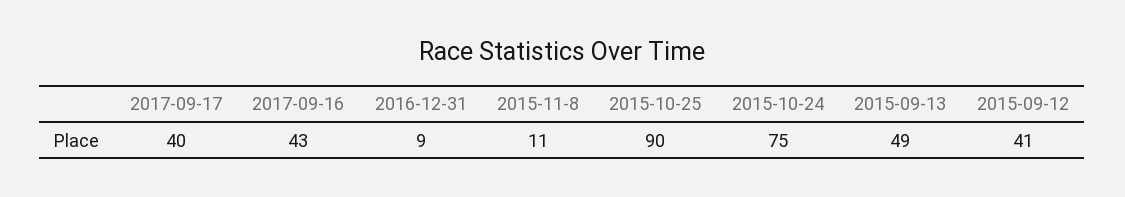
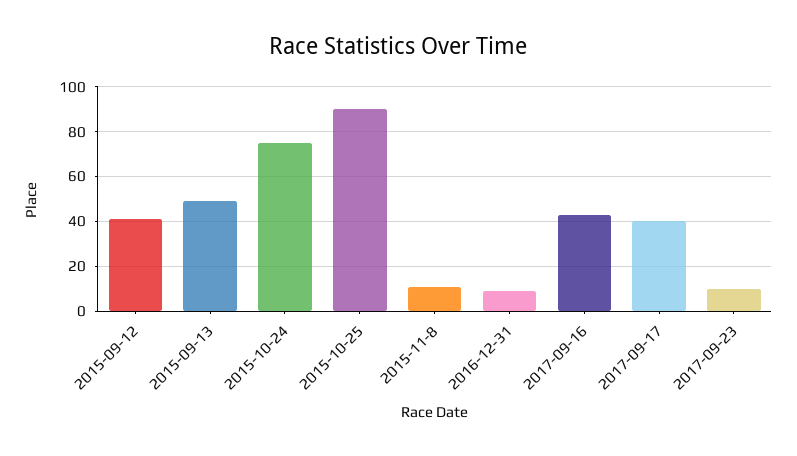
2017-09-23: none -> 10

